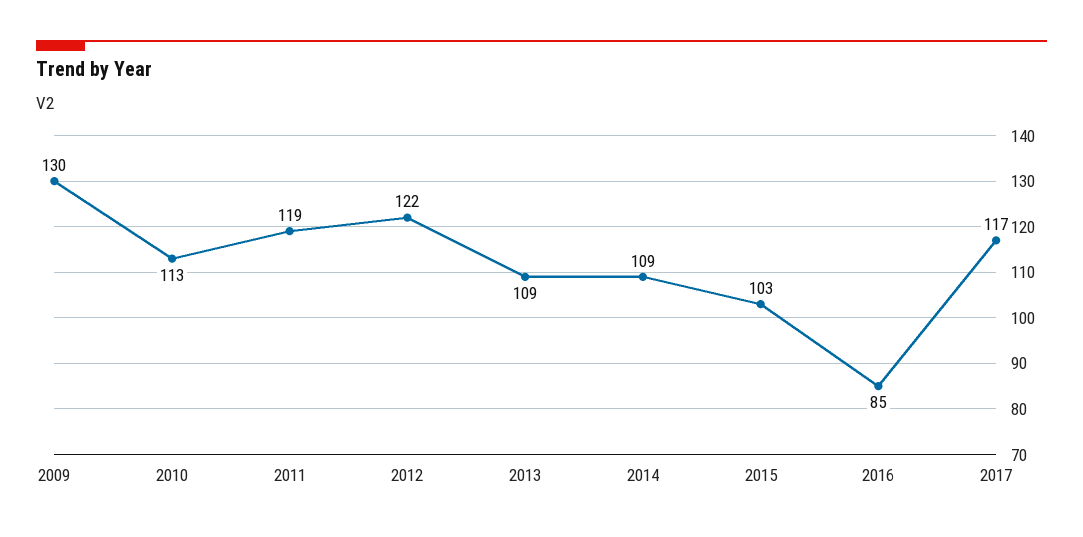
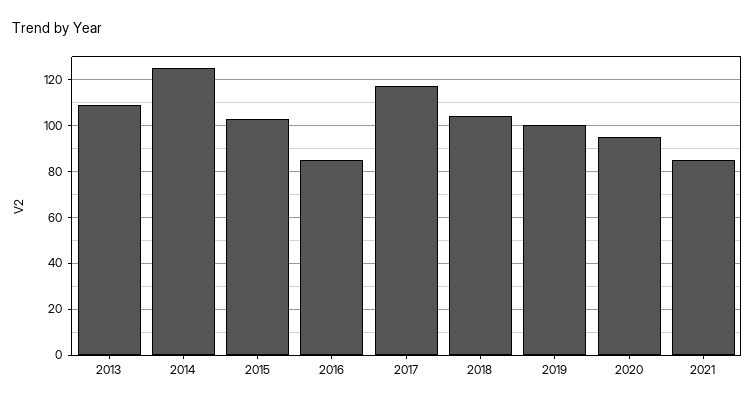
2009: 130 -> none
2010: 113 -> none
2011: 119 -> none
2012: 122 -> none
2014: 109 -> 125
2018: none -> 105
2019: none -> 100
2020: none -> 95
2021: none -> 85

